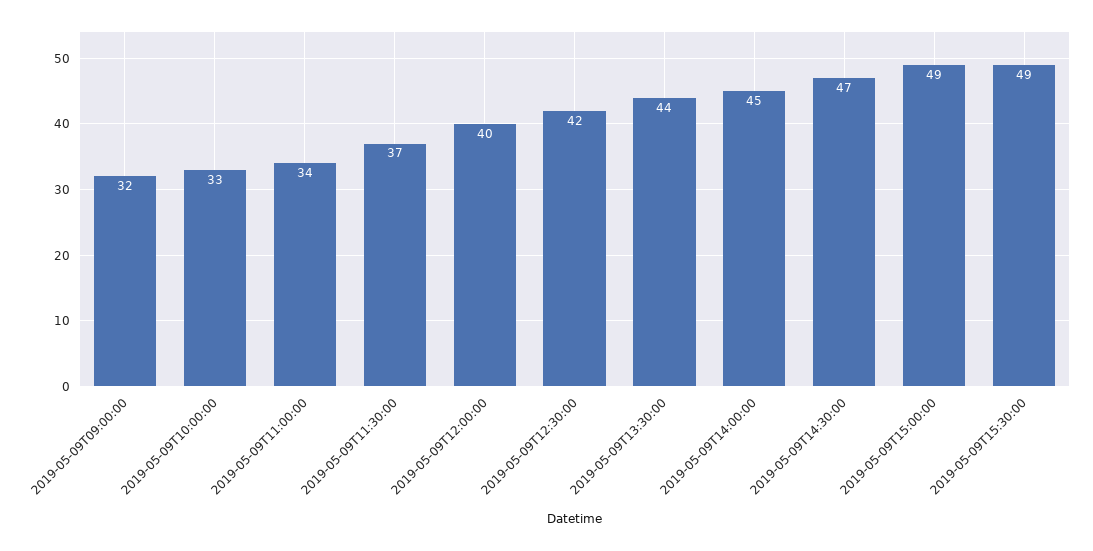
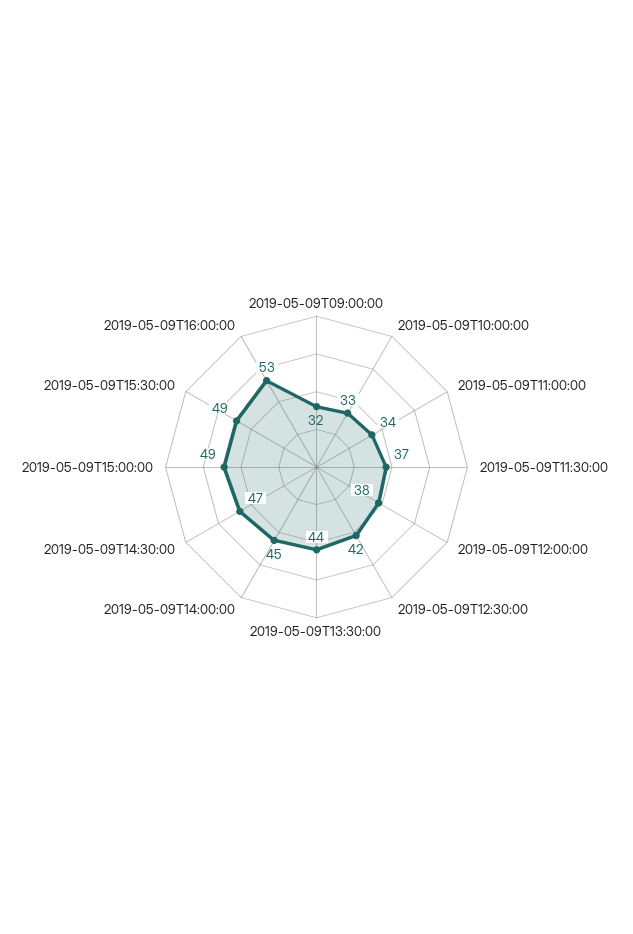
2019-05-09T12:00:00: 40 -> 38
2019-05-09T16:00:00: none -> 53

